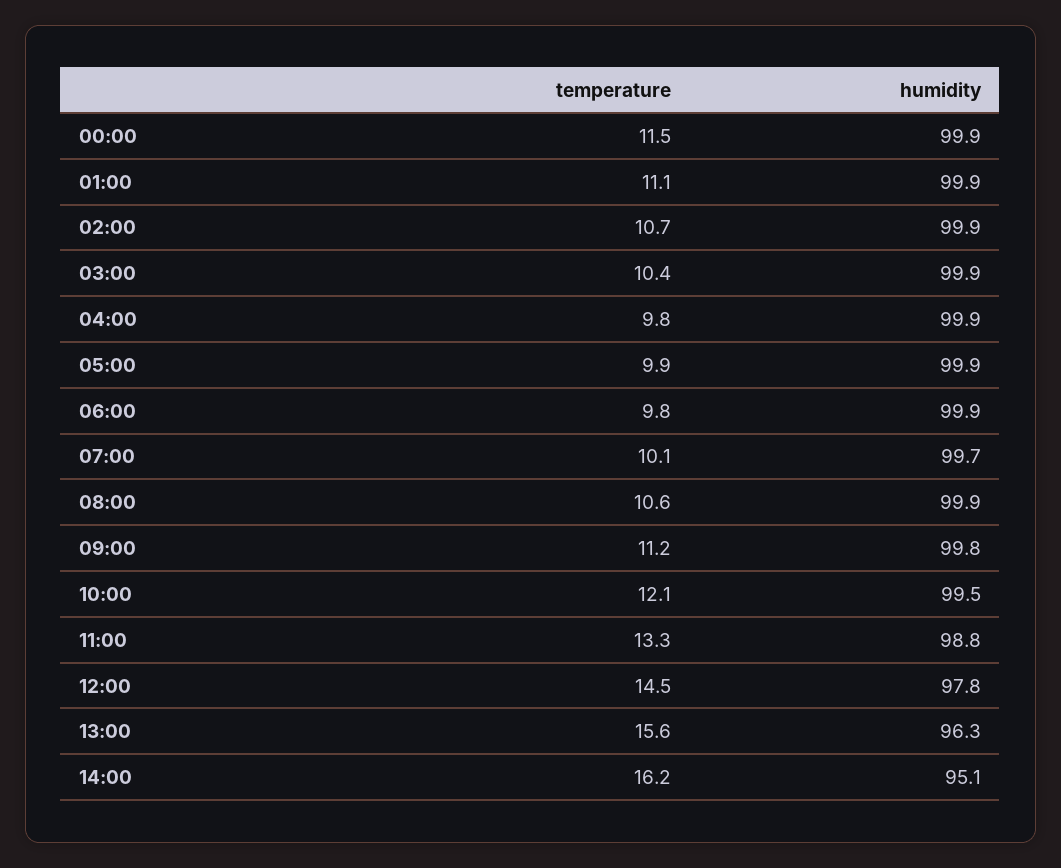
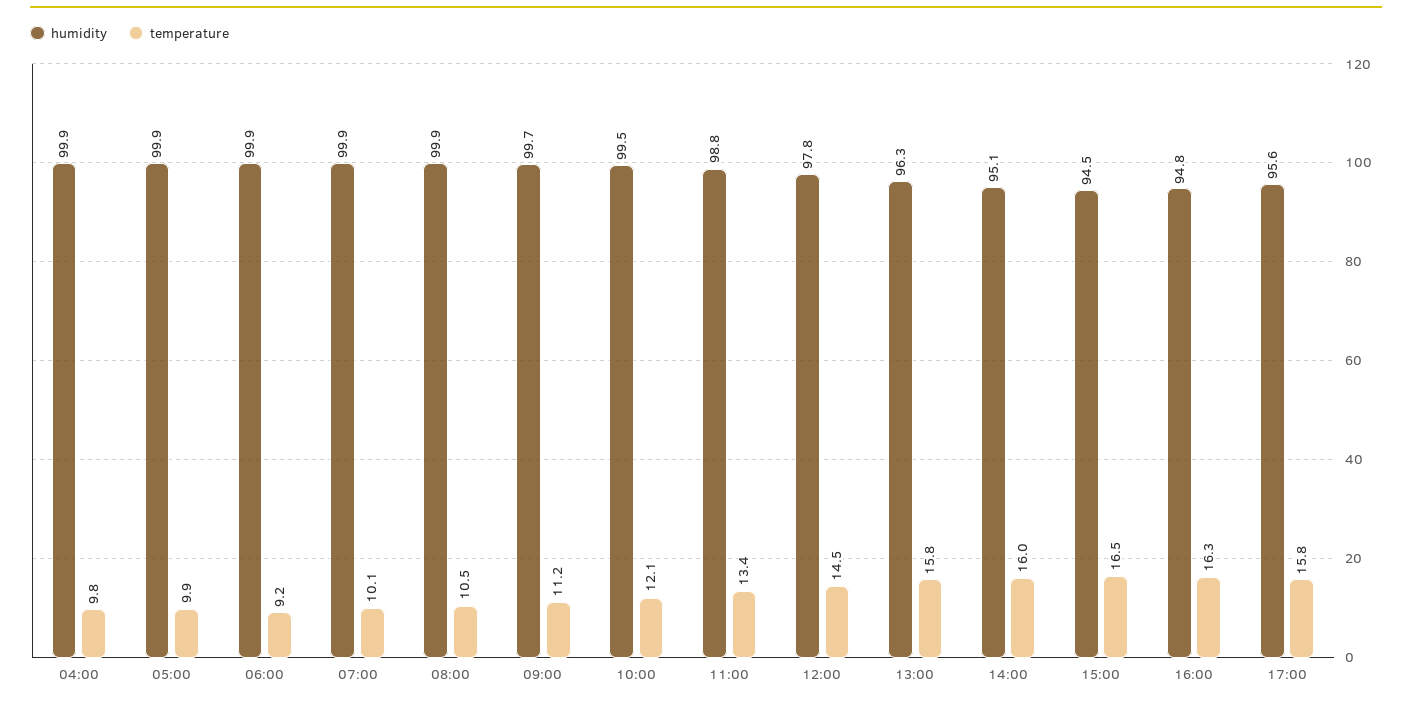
temperature, 00:00: 11.5 -> none
humidity, 00:00: 99.9 -> none
temperature, 01:00: 11.1 -> none
humidity, 01:00: 99.9 -> none
temperature, 02:00: 10.7 -> none
humidity, 02:00: 99.9 -> none
temperature, 03:00: 10.4 -> none
humidity, 03:00: 99.9 -> none
temperature, 06:00: 9.8 -> 9.2
humidity, 07:00: 99.7 -> 99.9
temperature, 08:00: 10.6 -> 10.5
humidity, 09:00: 99.8 -> 99.7
temperature, 11:00: 13.3 -> 13.4
temperature, 13:00: 15.6 -> 15.8
temperature, 14:00: 16.2 -> 16
humidity, 15:00: none -> 94.5
temperature, 15:00: none -> 16.5
humidity, 16:00: none -> 94.8
temperature, 16:00: none -> 16.3
humidity, 17:00: none -> 95.6
temperature, 17:00: none -> 15.8

